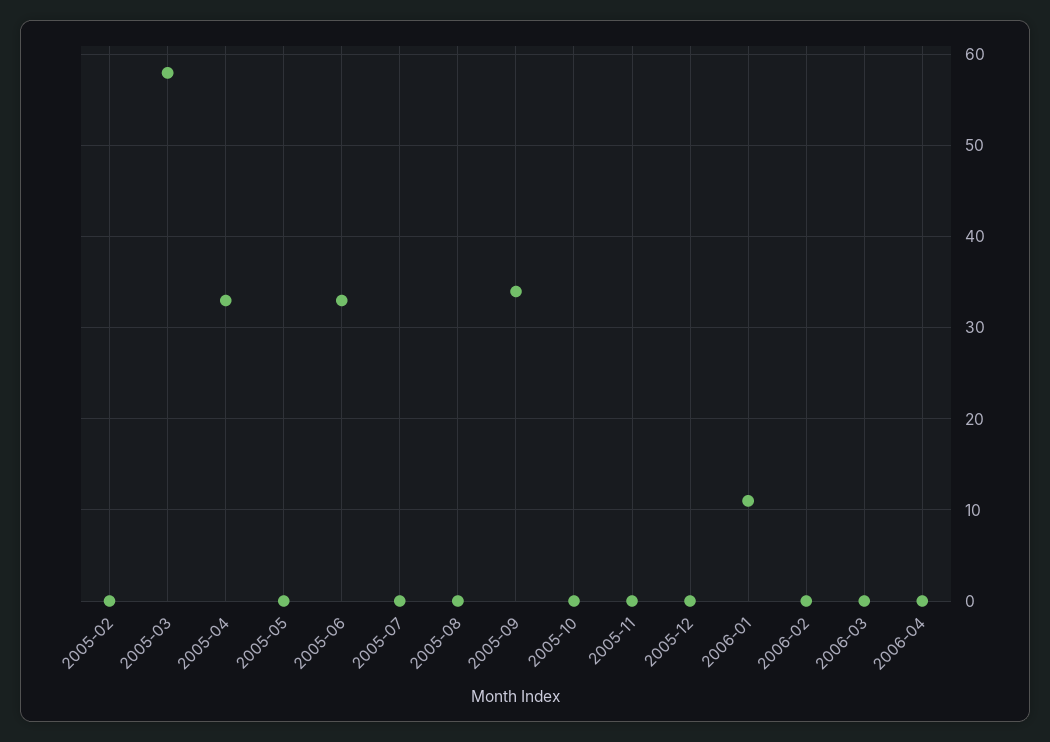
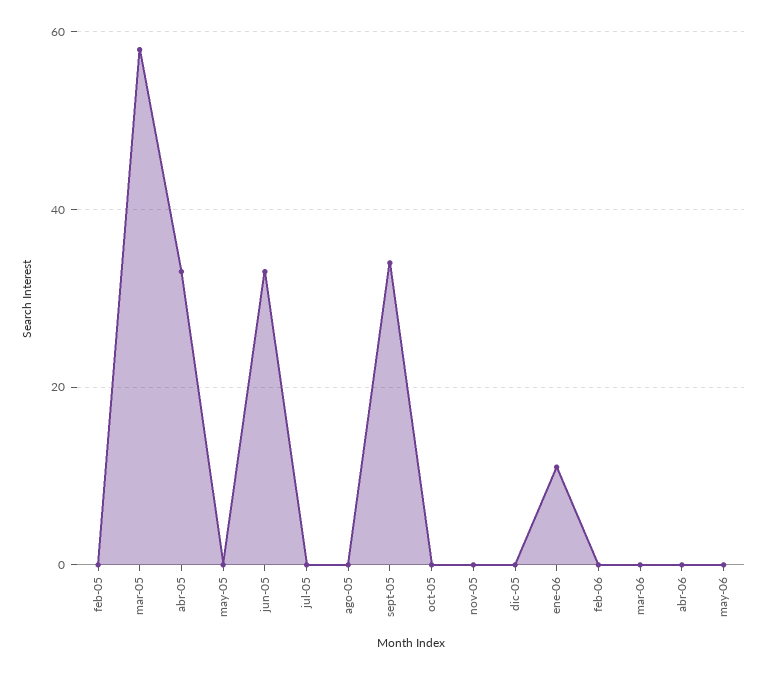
may-06: none -> 0

